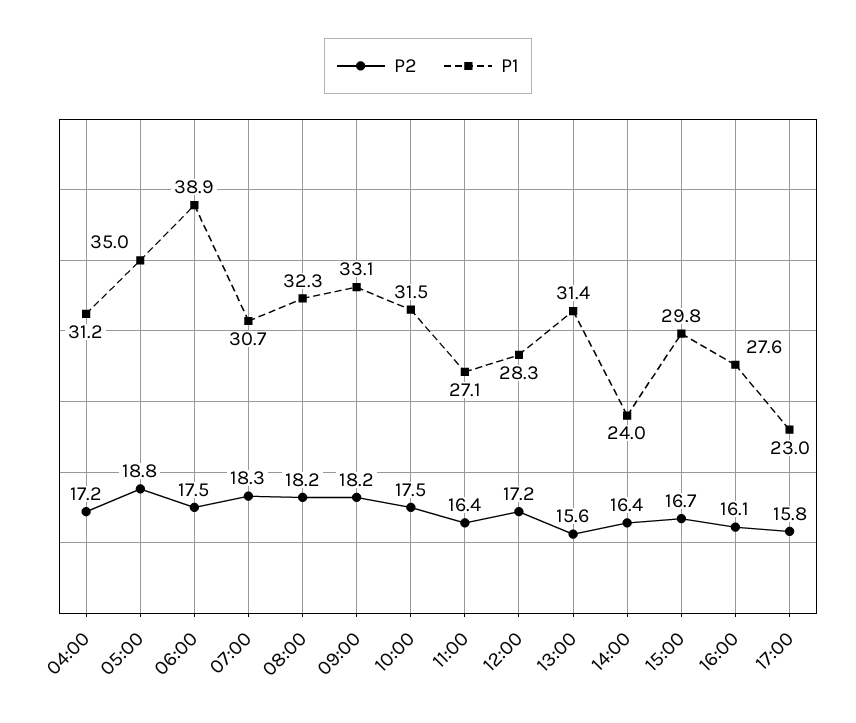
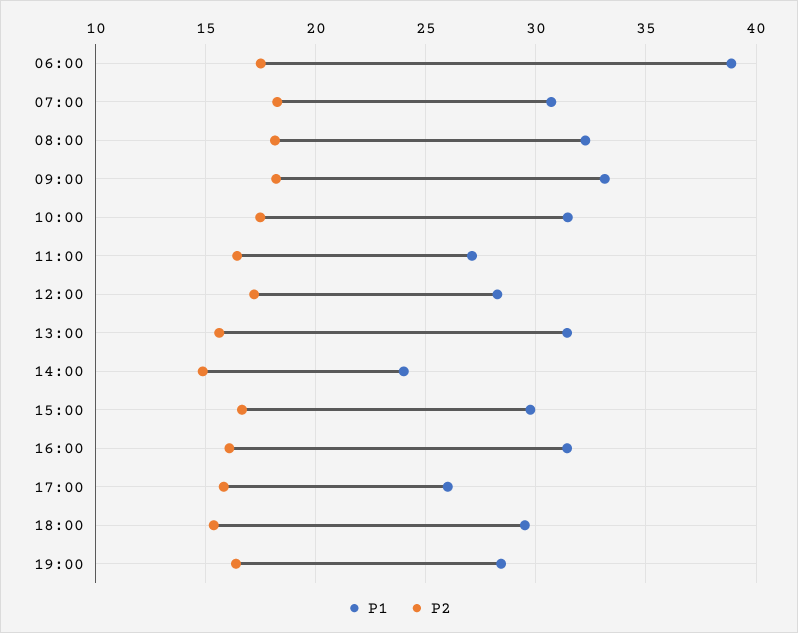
P2, 04:00: 17.2 -> none
P1, 04:00: 31.2 -> none
P2, 05:00: 18.8 -> none
P1, 05:00: 35 -> none
P2, 14:00: 16.4 -> 15
P1, 16:00: 27.6 -> 31.5
P1, 17:00: 23 -> 26
P1, 18:00: none -> 29.5
P2, 18:00: none -> 15.5
P1, 19:00: none -> 28.5
P2, 19:00: none -> 16.5

